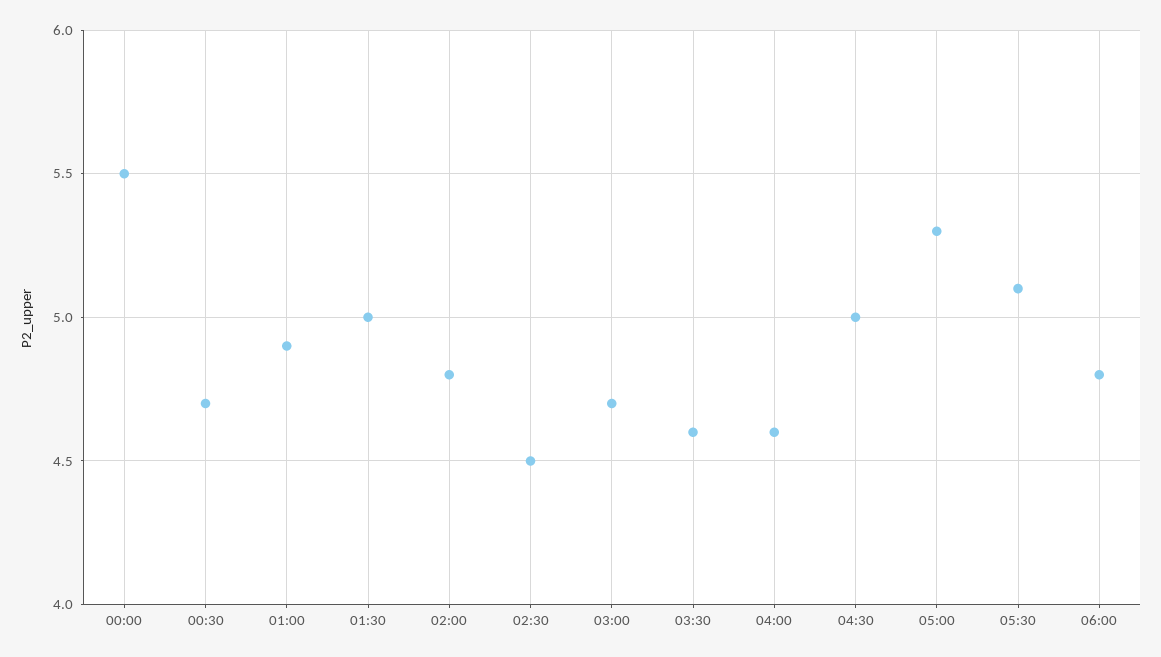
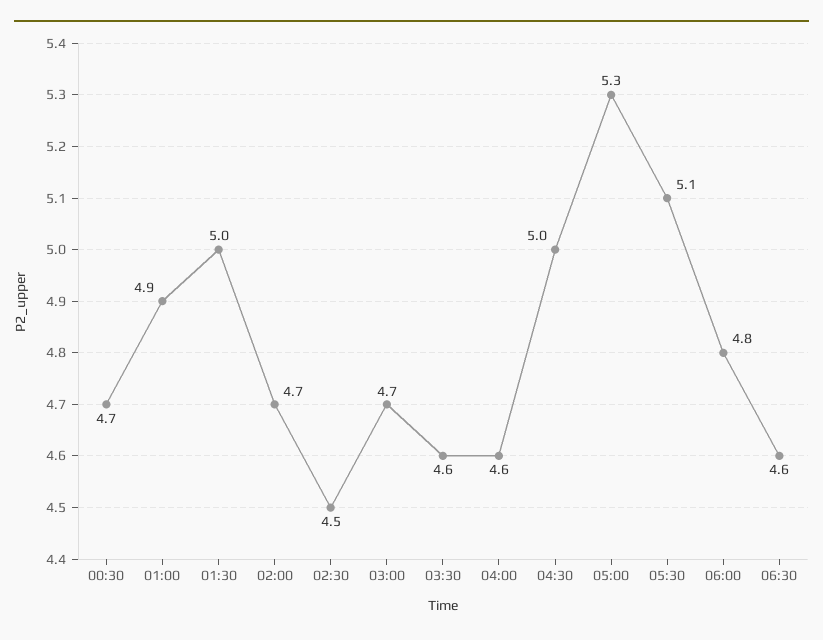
00:00: 5.5 -> none
02:00: 4.8 -> 4.7
06:30: none -> 4.6

